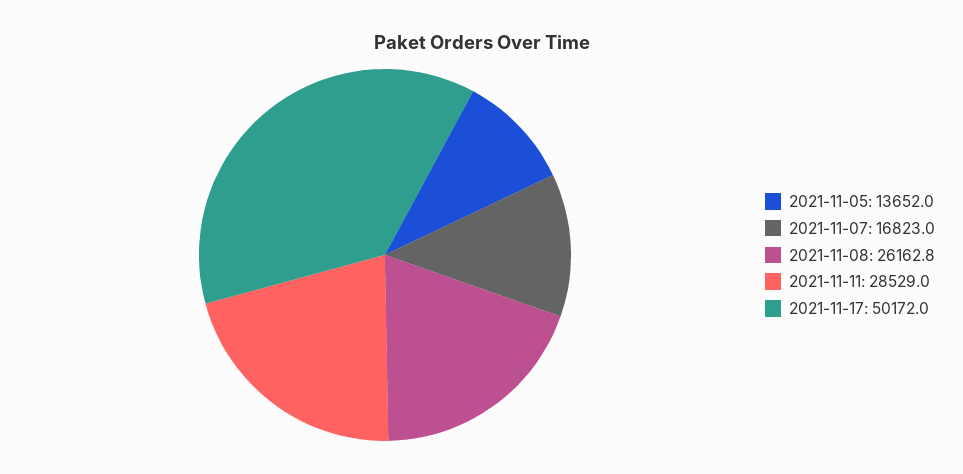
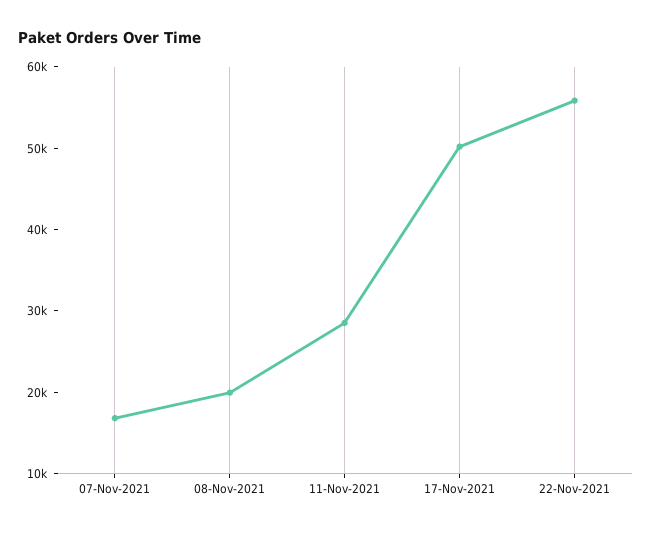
2021-11-05: 13652 -> none
2021-11-08: 26162.8 -> 20000
22-Nov-2021: none -> 56000

